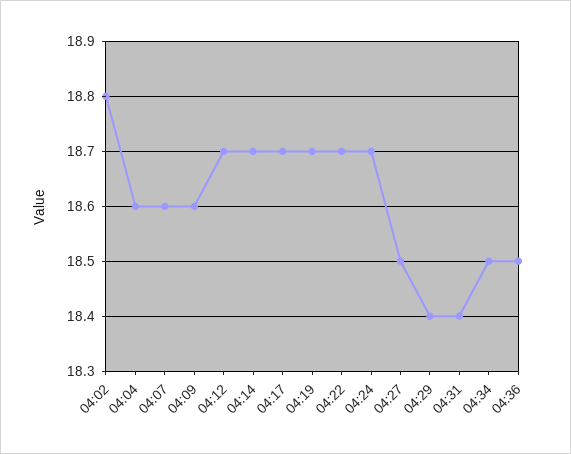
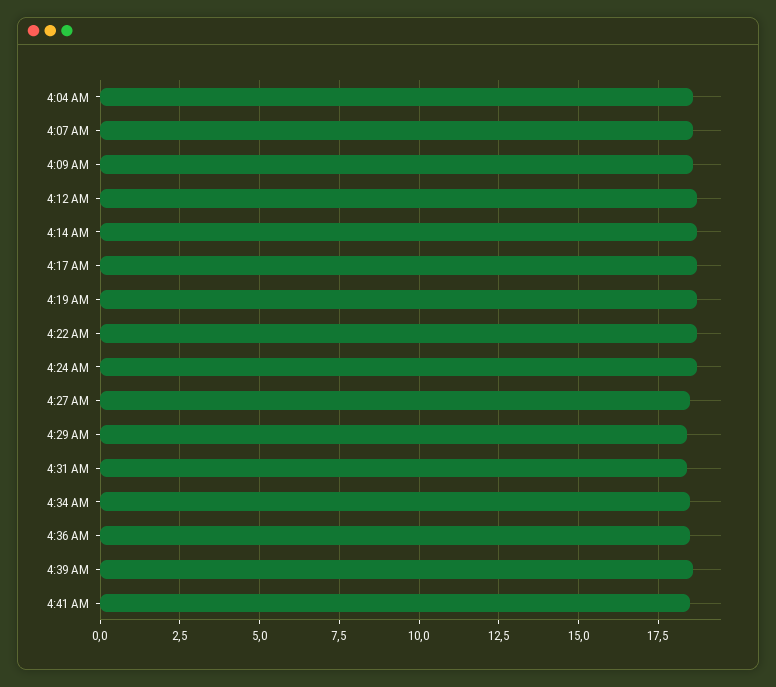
04:02: 18.8 -> none
4:39 AM: none -> 18.5
4:41 AM: none -> 18.5

